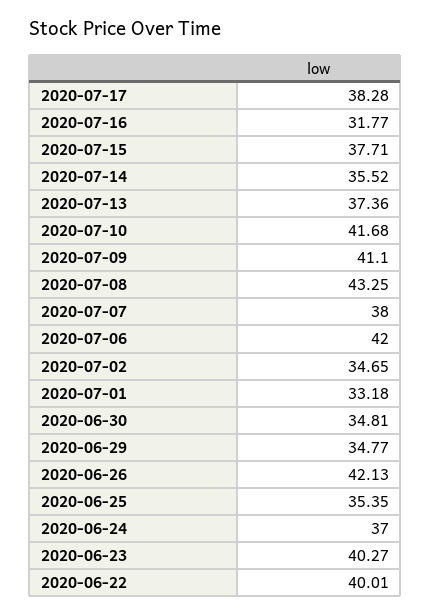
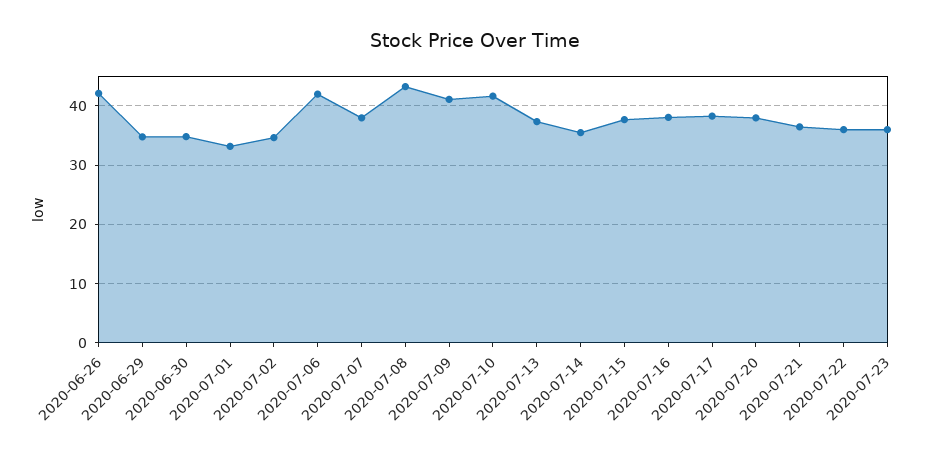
2020-07-16: 31.77 -> 38
2020-06-25: 35.35 -> none
2020-06-24: 37 -> none
2020-06-23: 40.27 -> none
2020-06-22: 40.01 -> none
2020-07-20: none -> 38
2020-07-21: none -> 36
2020-07-22: none -> 36
2020-07-23: none -> 36

